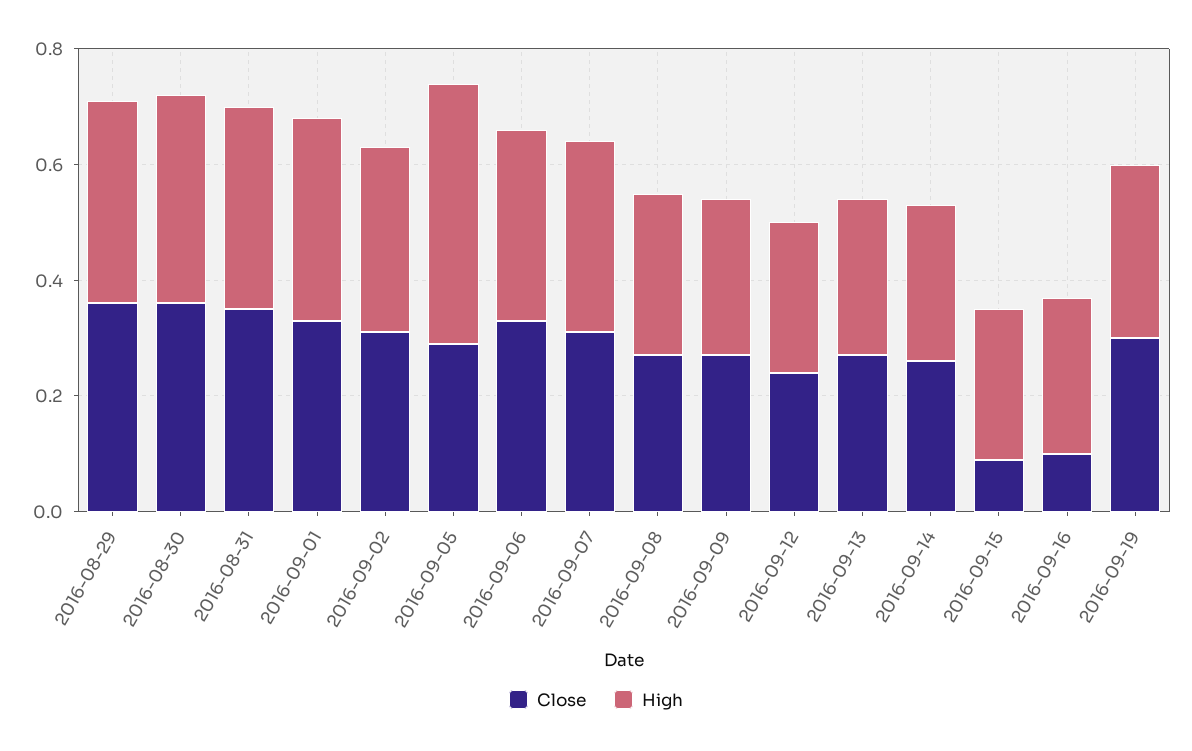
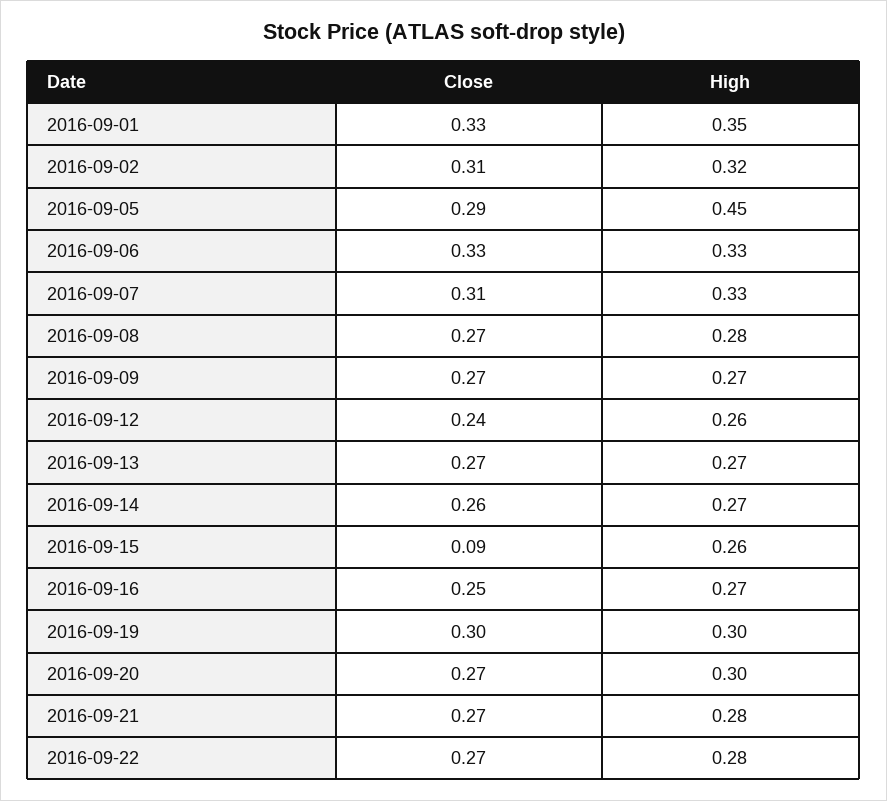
Close, 2016-08-29: 0.35 -> none
High, 2016-08-29: 0.35 -> none
Close, 2016-08-30: 0.35 -> none
High, 2016-08-30: 0.35 -> none
Close, 2016-08-31: 0.35 -> none
High, 2016-08-31: 0.35 -> none
Close, 2016-09-16: 0.1 -> 0.25
Close, 2016-09-20: none -> 0.27
High, 2016-09-20: none -> 0.3
Close, 2016-09-21: none -> 0.27
High, 2016-09-21: none -> 0.28
Close, 2016-09-22: none -> 0.27
High, 2016-09-22: none -> 0.28

